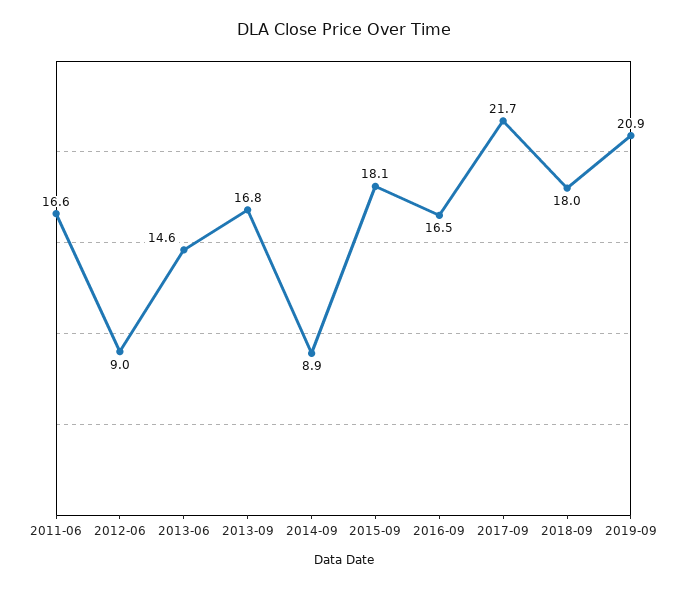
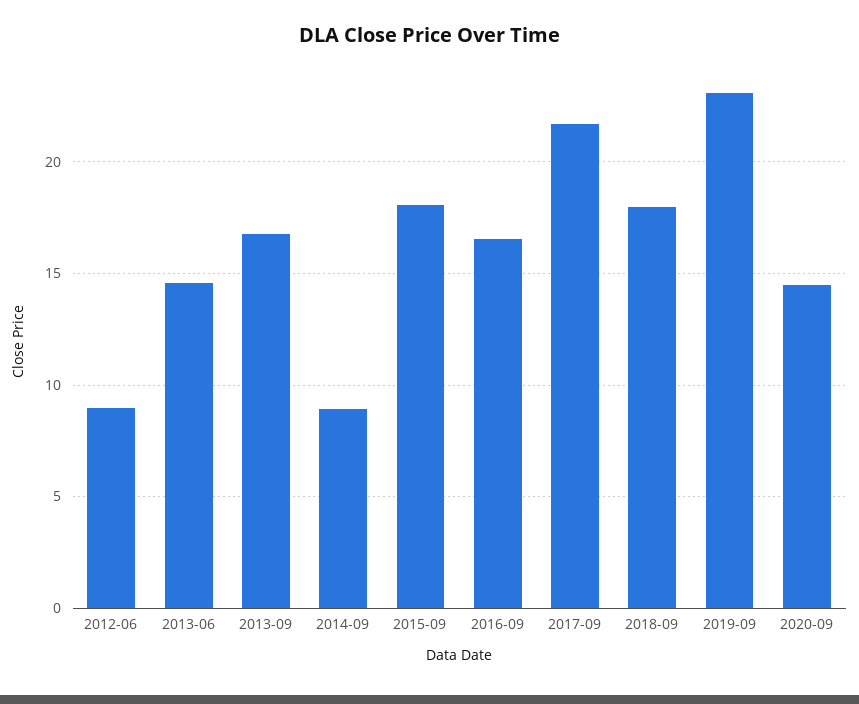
2011-06: 16.6 -> none
2019-09: 20.9 -> 23
2020-09: none -> 14.5

